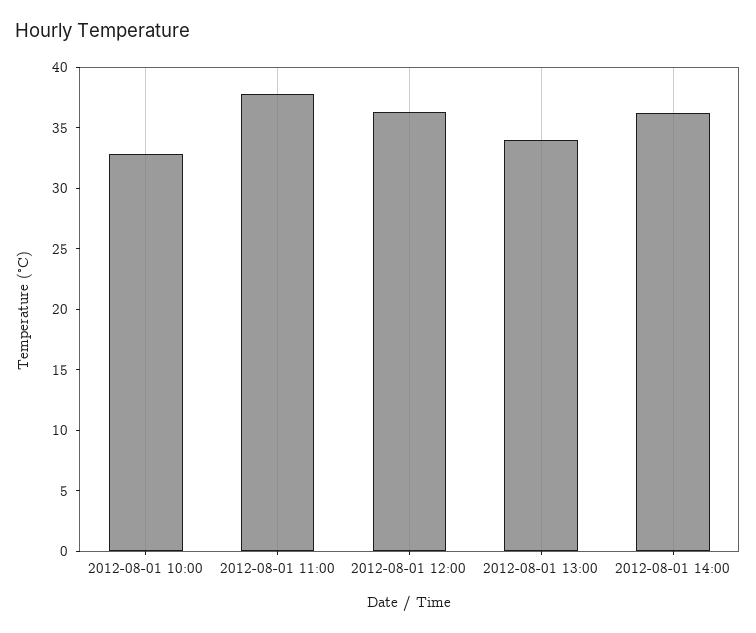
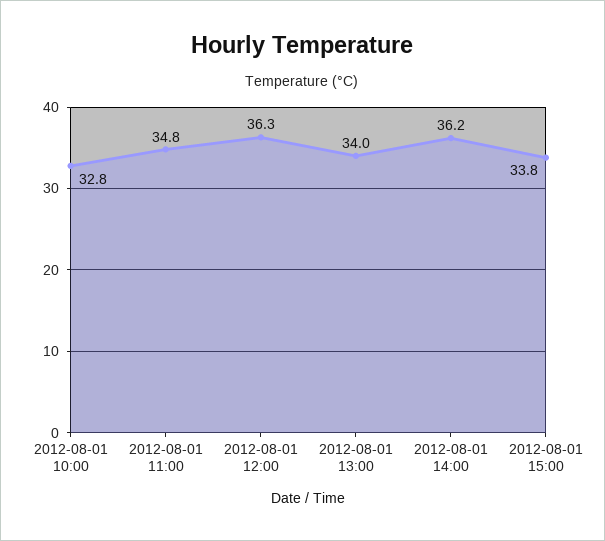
2012-08-01 11:00: 38 -> 34.8
2012-08-01 15:00: none -> 33.8

